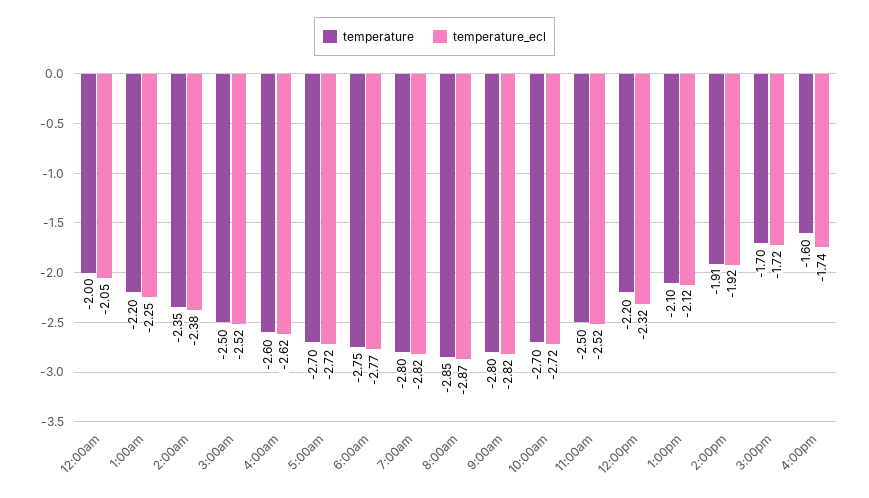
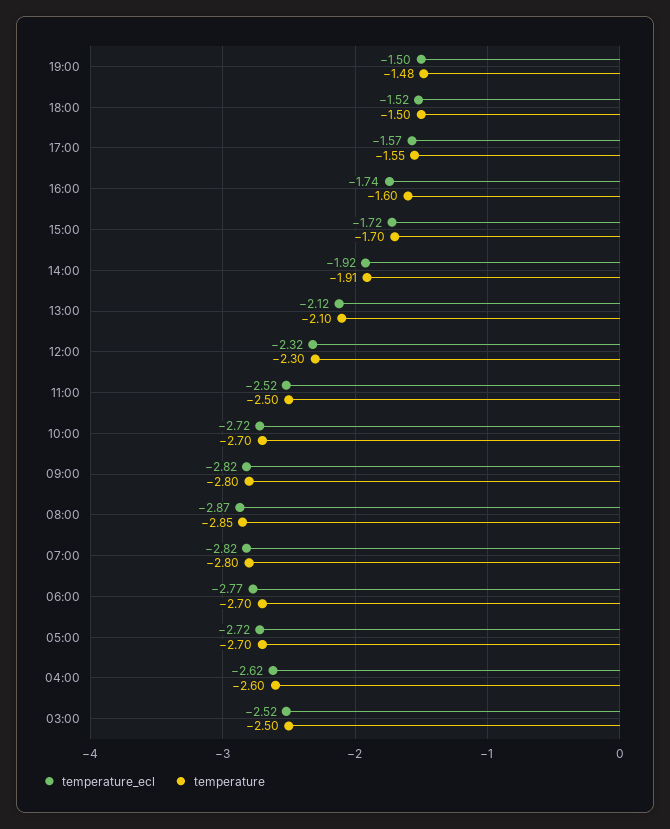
temperature, 12:00am: -2 -> none
temperature_ecl, 12:00am: -2.05 -> none
temperature, 1:00am: -2.2 -> none
temperature_ecl, 1:00am: -2.25 -> none
temperature, 2:00am: -2.35 -> none
temperature_ecl, 2:00am: -2.38 -> none
temperature, 6:00am: -2.75 -> -2.7
temperature, 12:00pm: -2.2 -> -2.3
temperature_ecl, 19:00: none -> -1.5
temperature, 19:00: none -> -1.48
temperature_ecl, 18:00: none -> -1.52
temperature, 18:00: none -> -1.5
temperature_ecl, 17:00: none -> -1.57
temperature, 17:00: none -> -1.55

